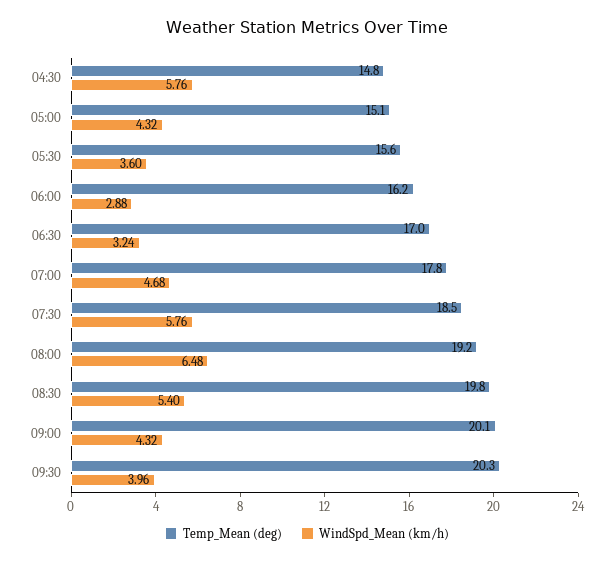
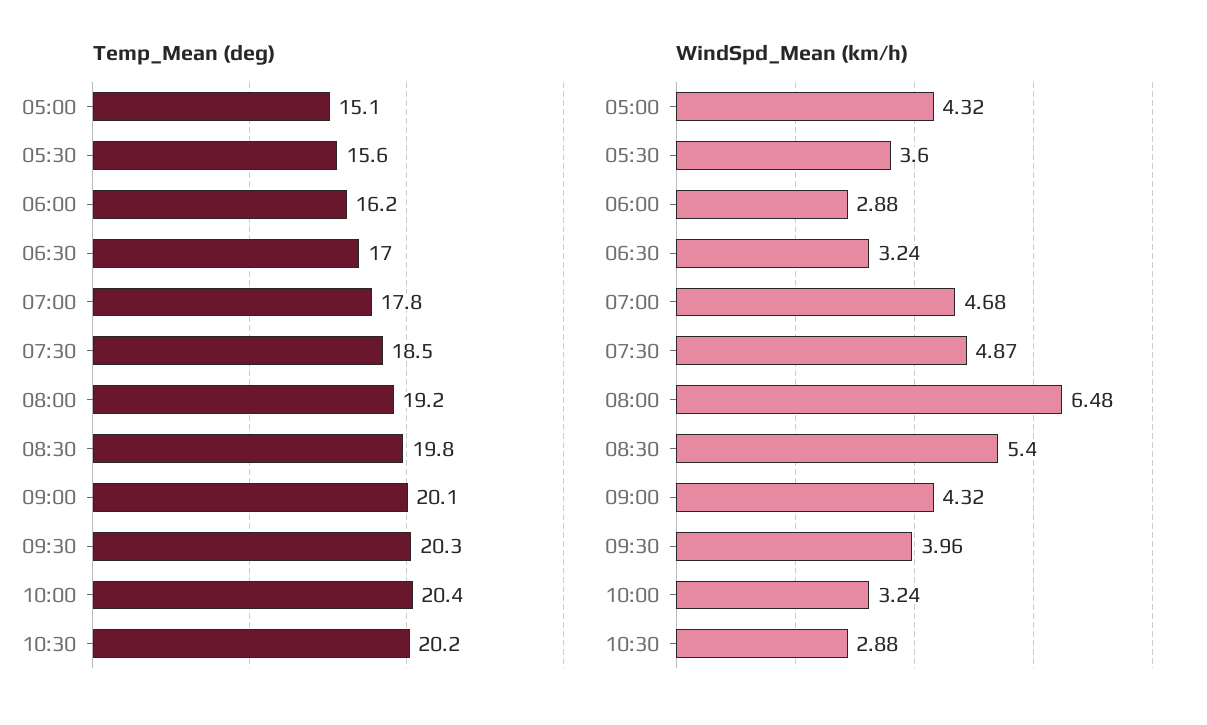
Temp_Mean (deg), 04:30: 14.8 -> none
WindSpd_Mean (km/h), 04:30: 5.76 -> none
WindSpd_Mean (km/h), 07:30: 5.76 -> 4.87
Temp_Mean (deg), 10:00: none -> 20.4
Temp_Mean (deg), 10:30: none -> 20.2
WindSpd_Mean (km/h), 10:00: none -> 3.24
WindSpd_Mean (km/h), 10:30: none -> 2.88

